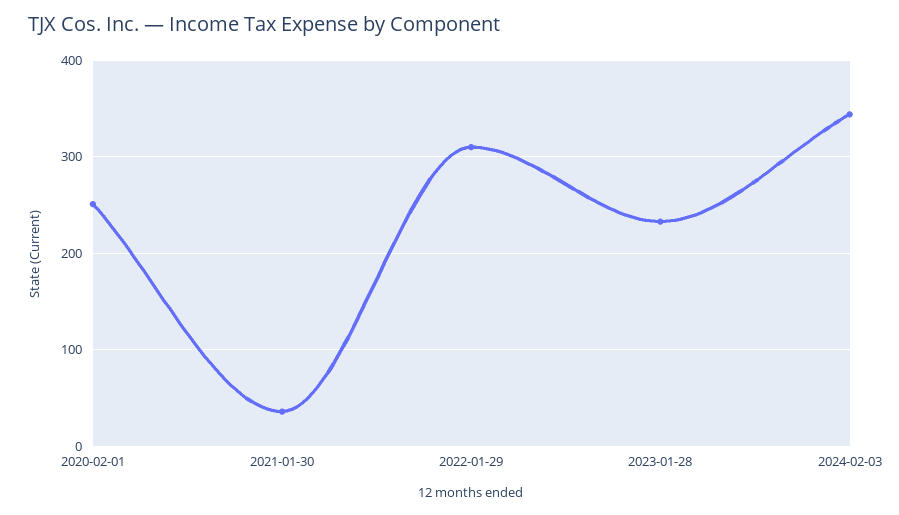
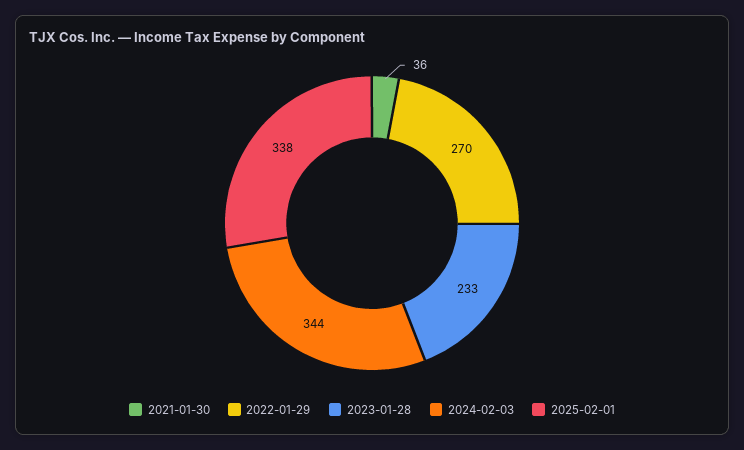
2020-02-01: 250 -> none
2022-01-29: 310 -> 270
2025-02-01: none -> 338

